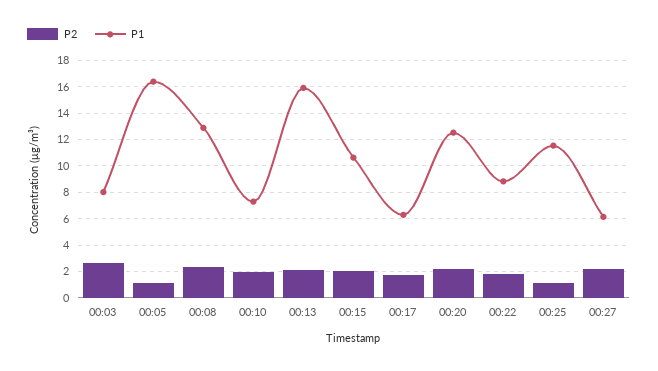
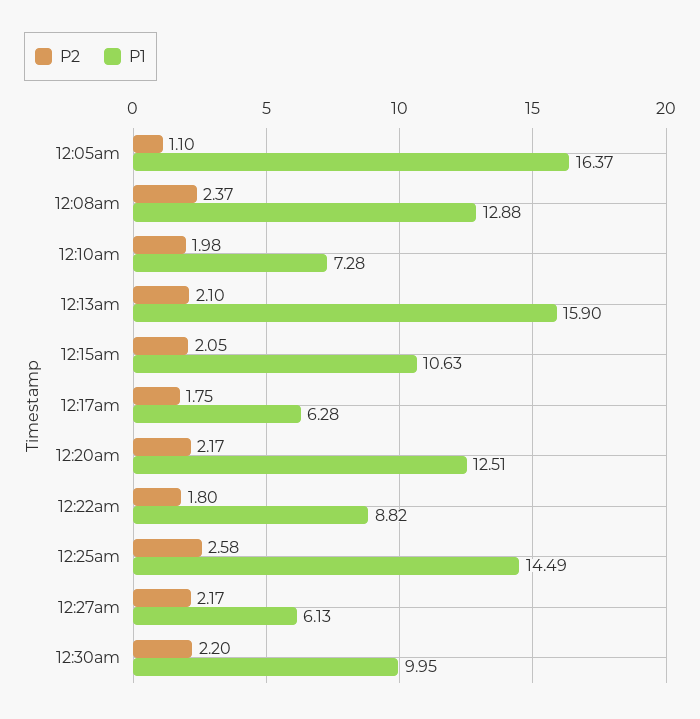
P2, 00:03: 2.5 -> none
P1, 00:03: 8 -> none
P2, 00:25: 1 -> 2.58
P1, 00:25: 11.5 -> 14.49
P2, 12:30am: none -> 2.2
P1, 12:30am: none -> 9.95

